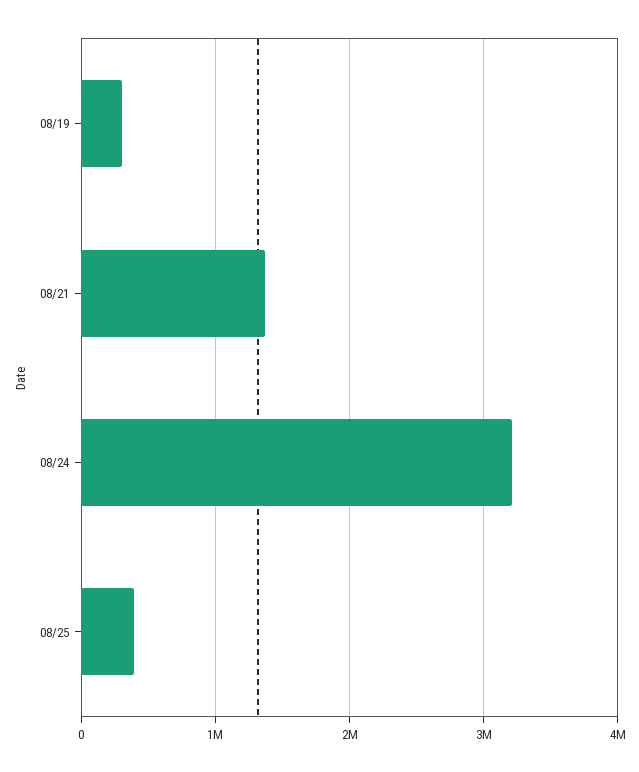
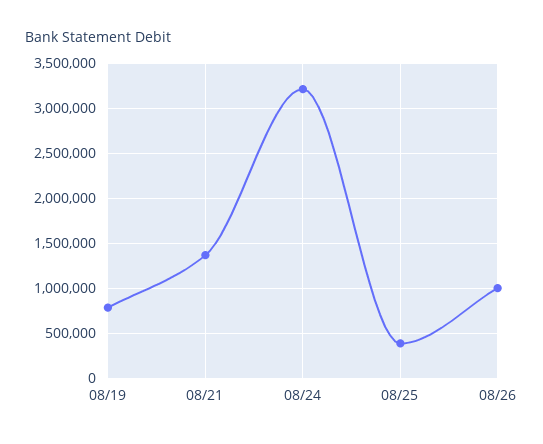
08/19: 300000 -> 800000
08/26: none -> 1000000

